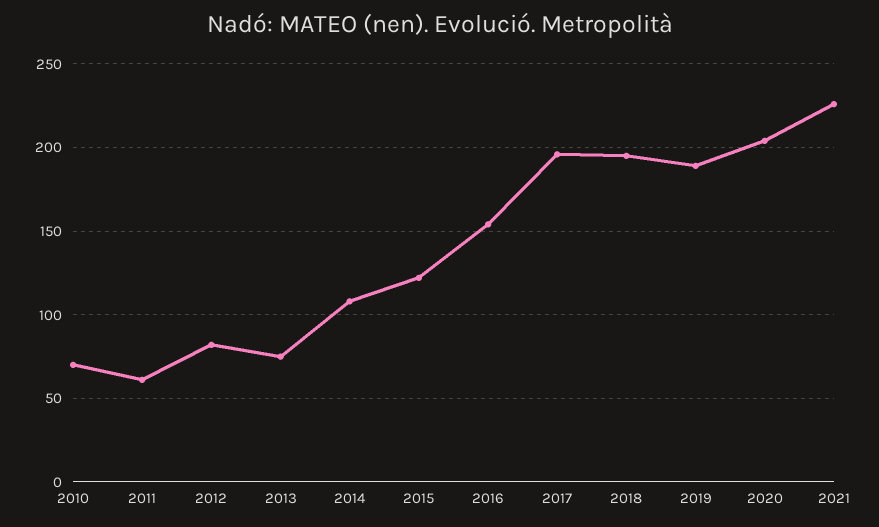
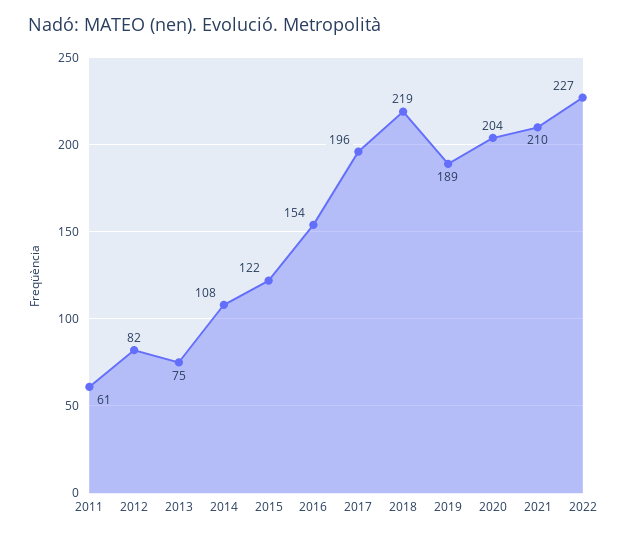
2010: 70 -> none
2018: 195 -> 219
2021: 225 -> 210
2022: none -> 227

